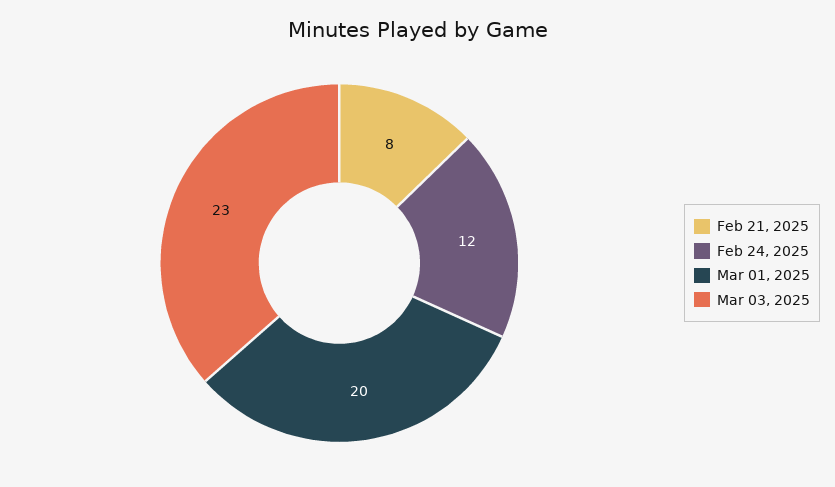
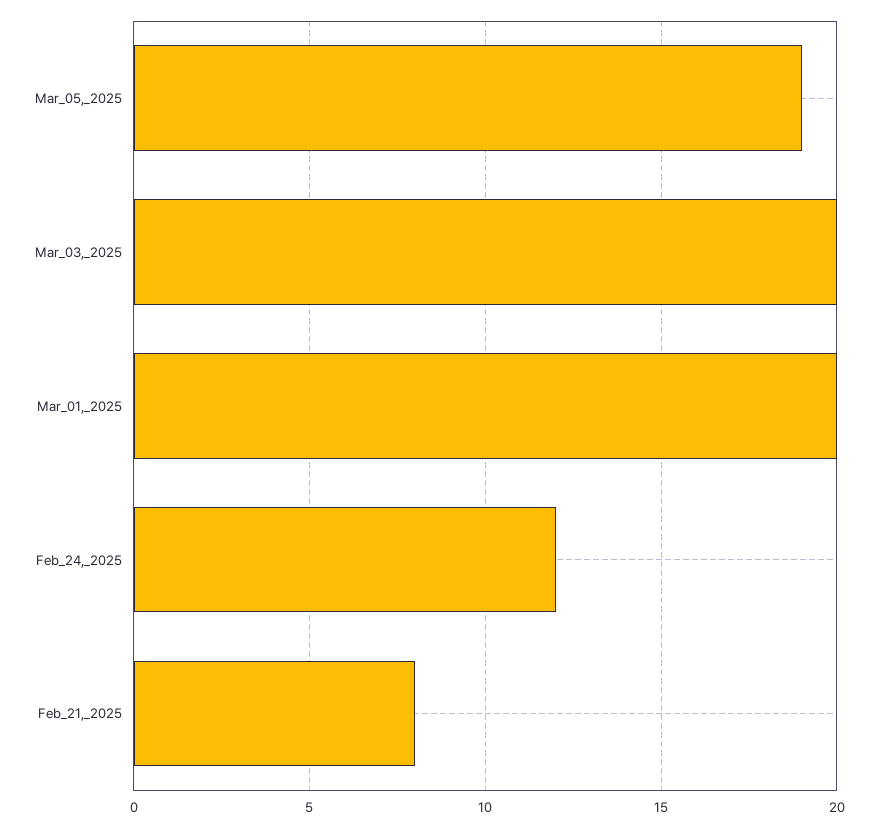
Mar 03, 2025: 23 -> 20
Mar_05,_2025: none -> 19

